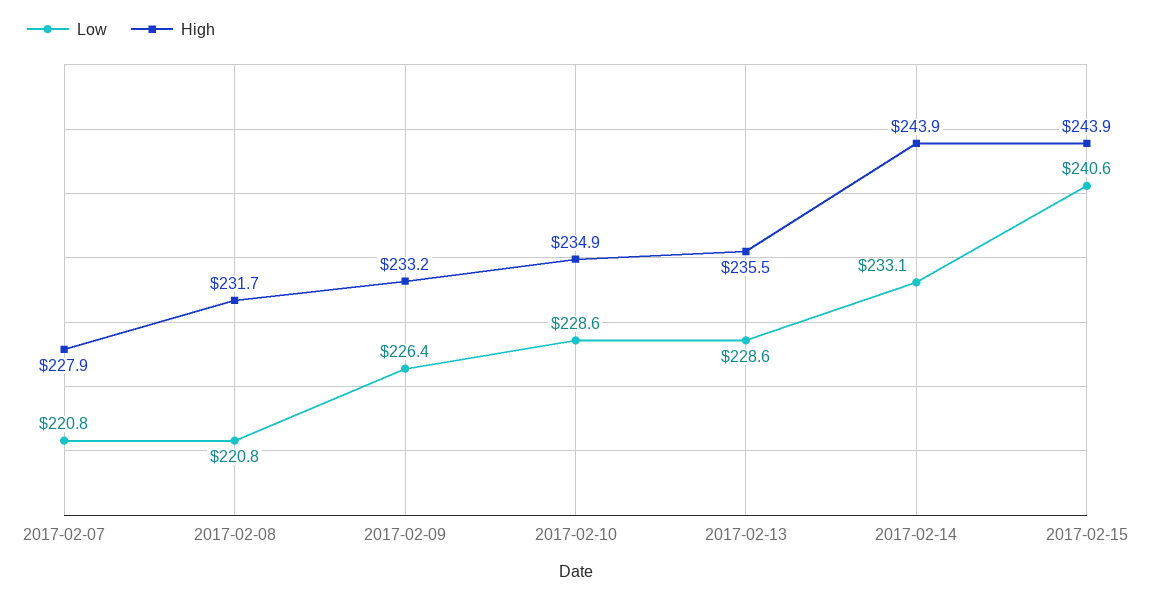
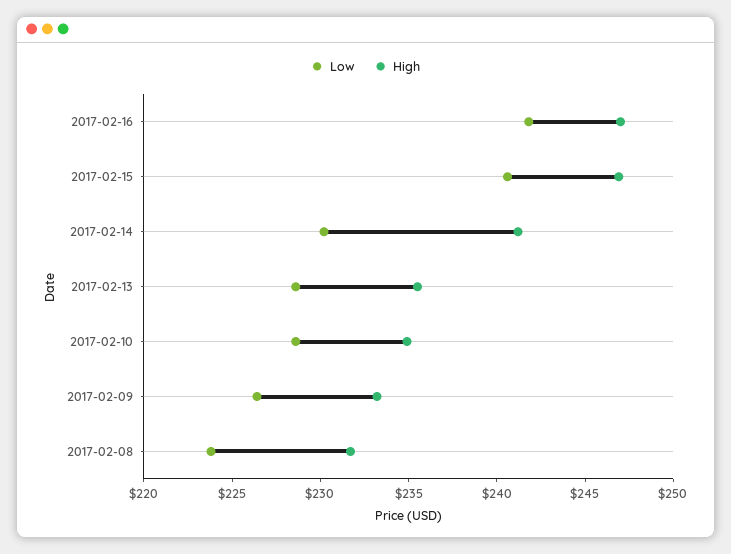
Low, 2017-02-07: 220.8 -> none
High, 2017-02-07: 227.9 -> none
Low, 2017-02-08: 220.8 -> 224
Low, 2017-02-14: 233.1 -> 230
High, 2017-02-14: 243.9 -> 241
High, 2017-02-15: 243.9 -> 247
Low, 2017-02-16: none -> 242
High, 2017-02-16: none -> 247

